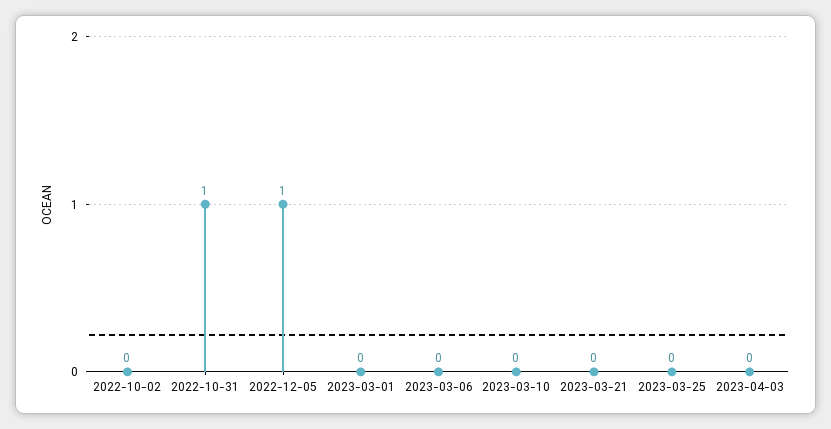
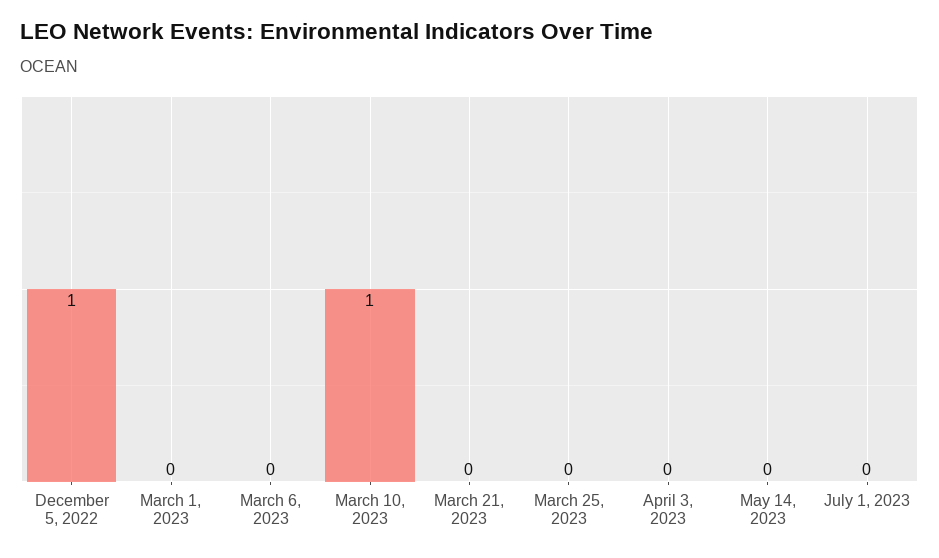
2022-10-02: 0 -> none
2022-10-31: 1 -> none
2023-03-10: 0 -> 1
May 14, 2023: none -> 0
July 1, 2023: none -> 0

